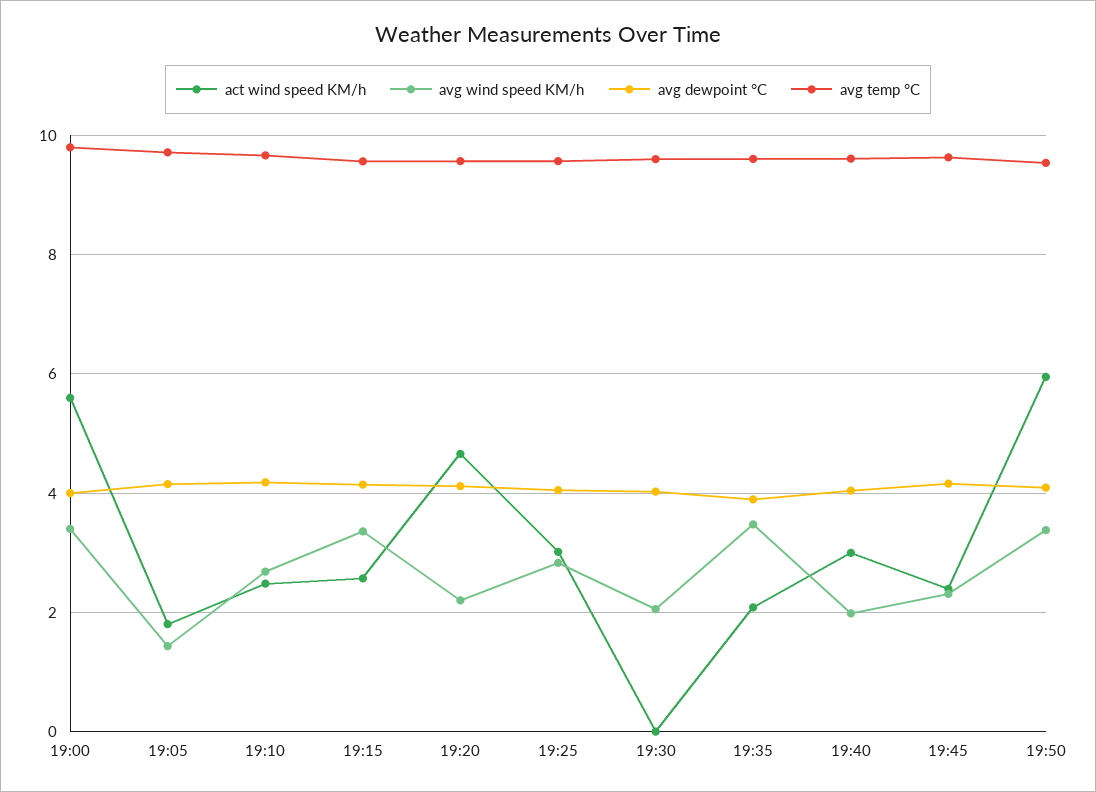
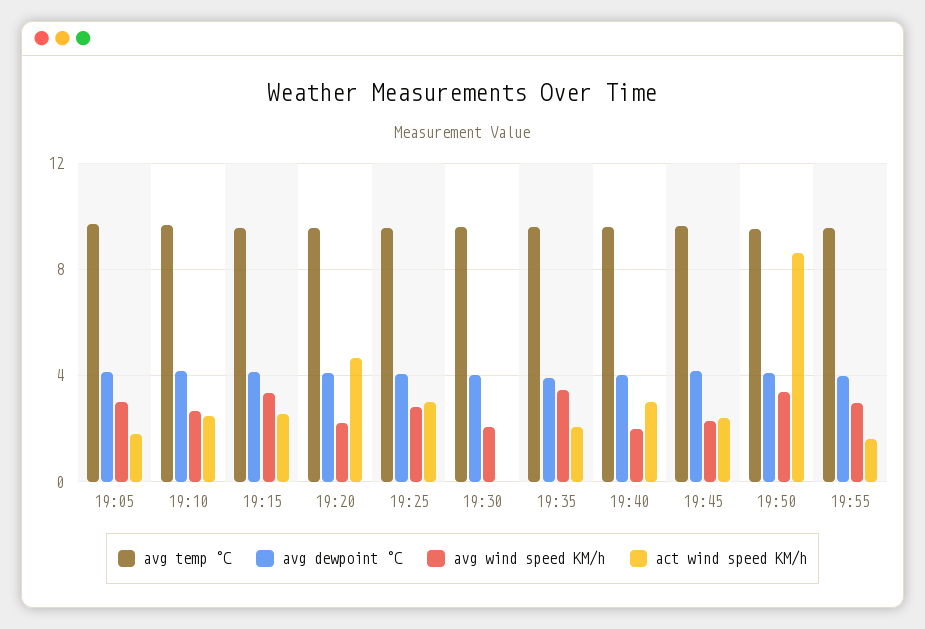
act wind speed KM/h, 19:00: 5.6 -> none
avg wind speed KM/h, 19:00: 3.4 -> none
avg dewpoint °C, 19:00: 4 -> none
avg temp °C, 19:00: 9.8 -> none
avg wind speed KM/h, 19:05: 1.4 -> 3
act wind speed KM/h, 19:50: 6 -> 8.5
avg temp °C, 19:55: none -> 9.5
avg dewpoint °C, 19:55: none -> 4
avg wind speed KM/h, 19:55: none -> 3
act wind speed KM/h, 19:55: none -> 1.5

